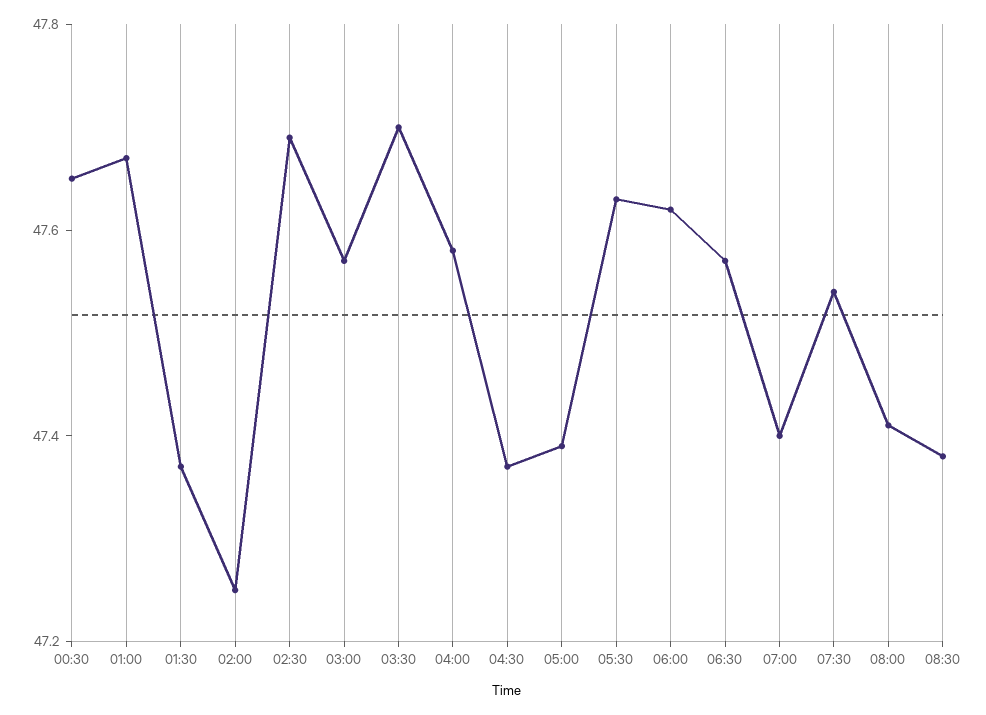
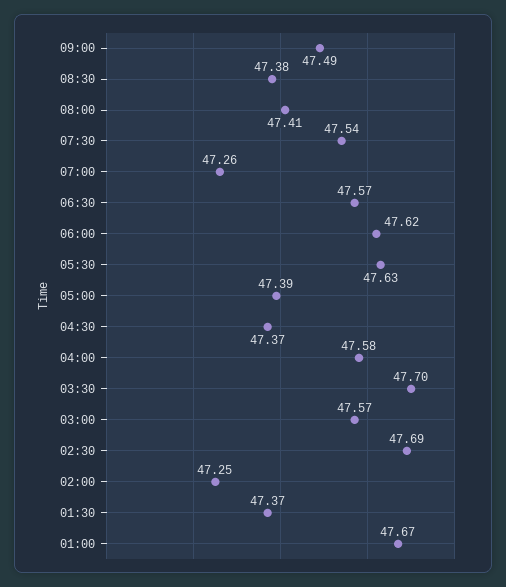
00:30: 47.65 -> none
07:00: 47.4 -> 47.26
09:00: none -> 47.49

